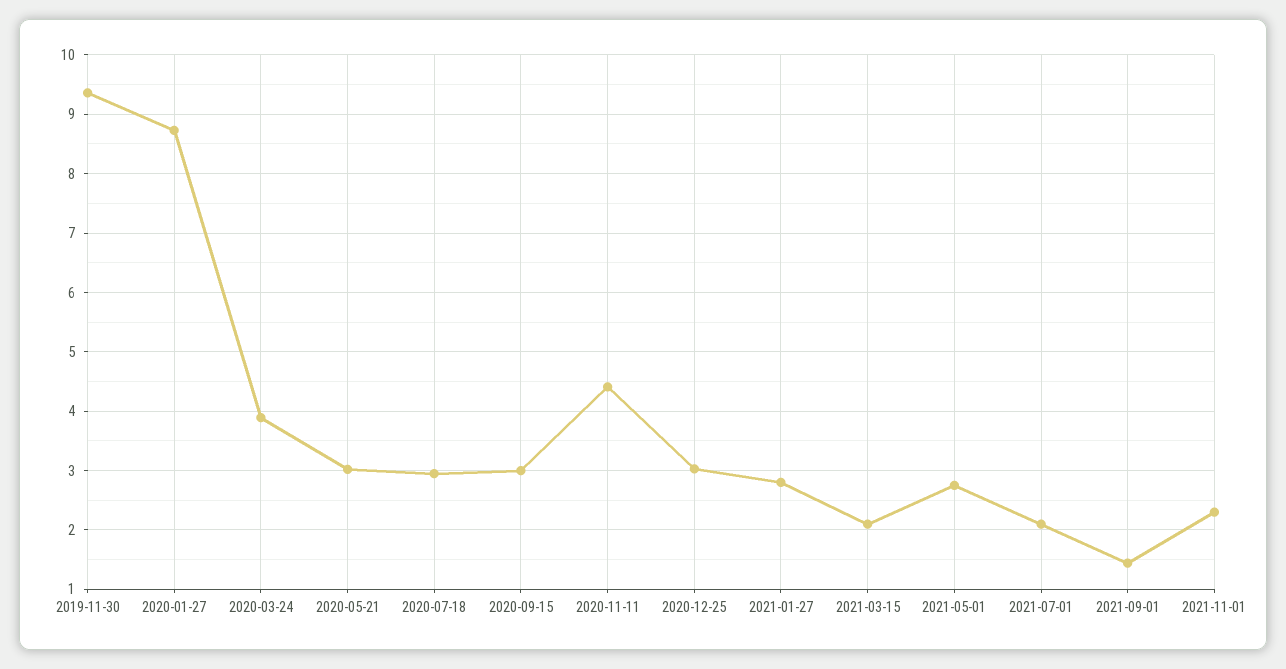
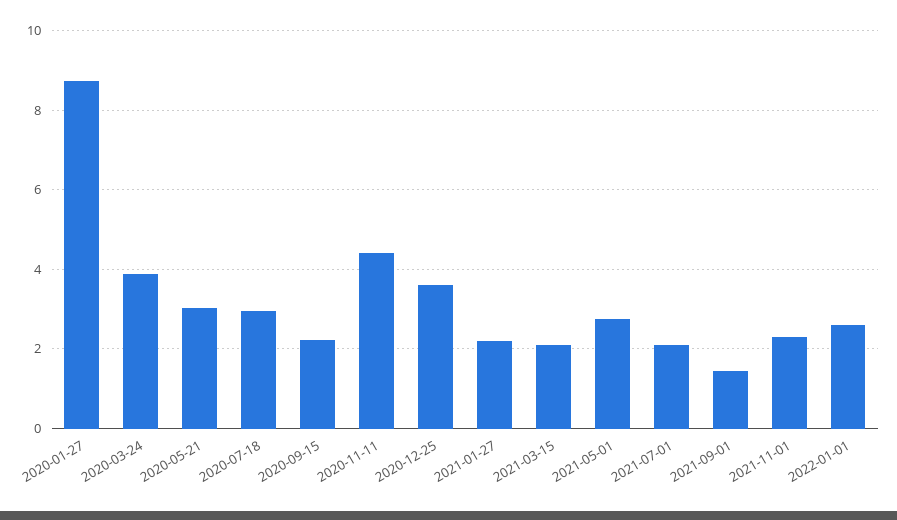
2019-11-30: 9.4 -> none
2020-09-15: 3 -> 2.2
2020-12-25: 3 -> 3.6
2021-01-27: 2.8 -> 2.2
2022-01-01: none -> 2.6

